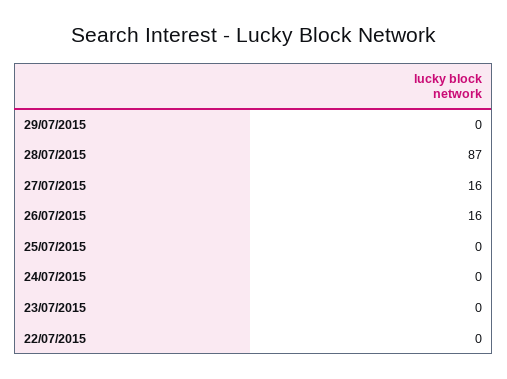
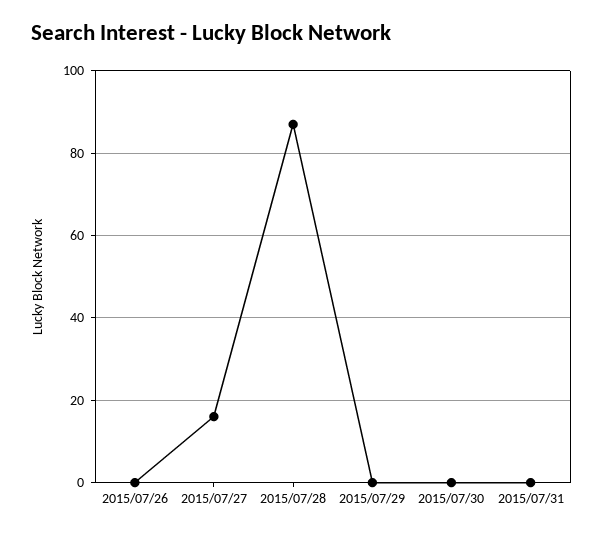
26/07/2015: 16 -> 0
25/07/2015: 0 -> none
24/07/2015: 0 -> none
23/07/2015: 0 -> none
22/07/2015: 0 -> none
2015/07/30: none -> 0
2015/07/31: none -> 0

